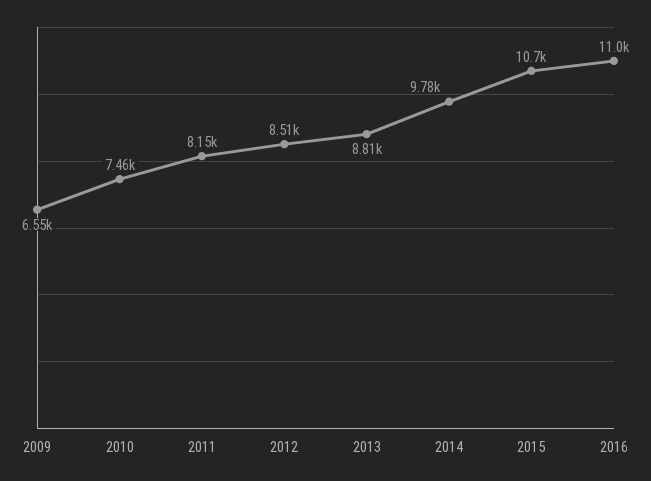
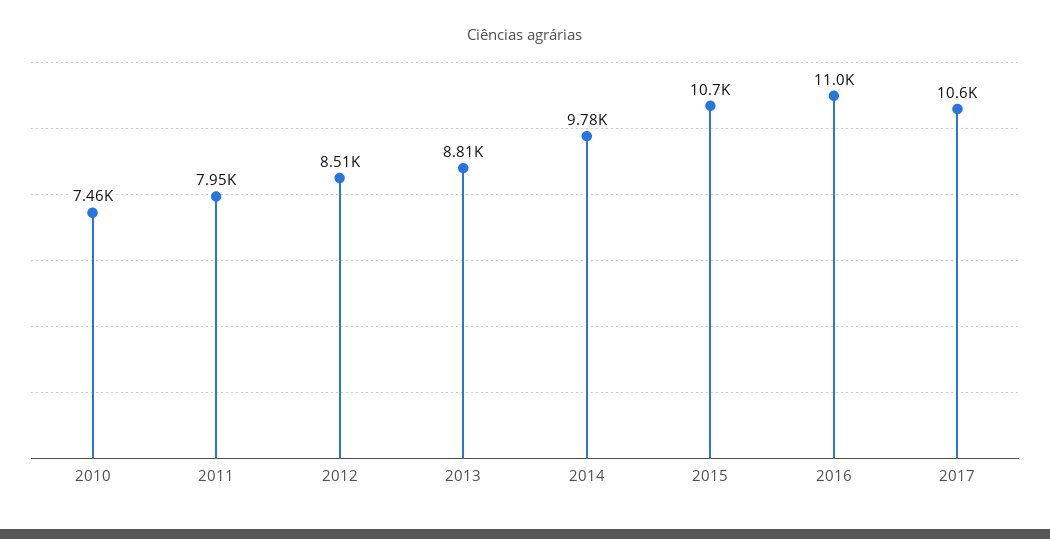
2009: 6550 -> none
2011: 8150 -> 7950
2017: none -> 10600

